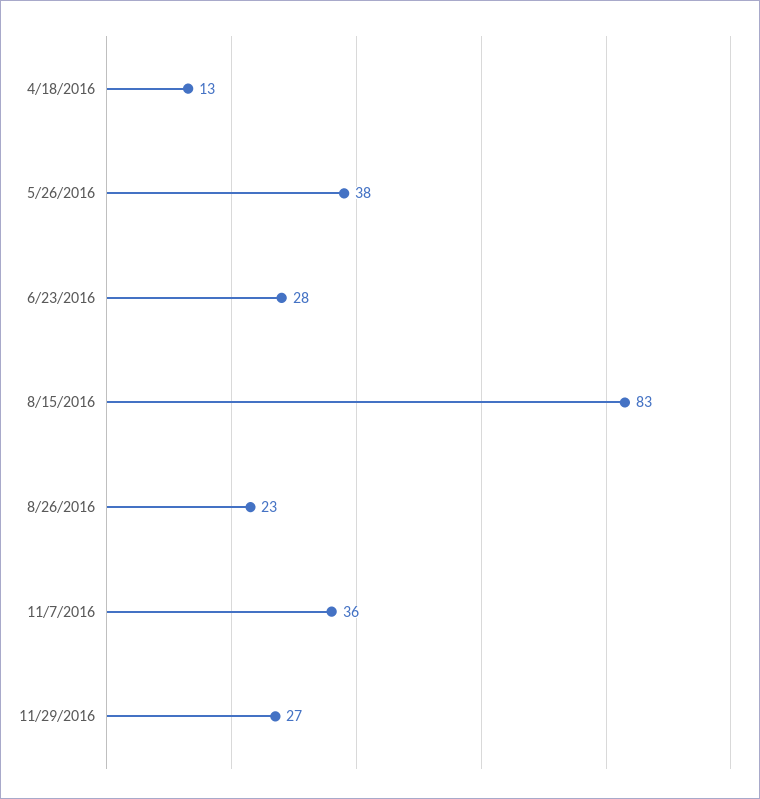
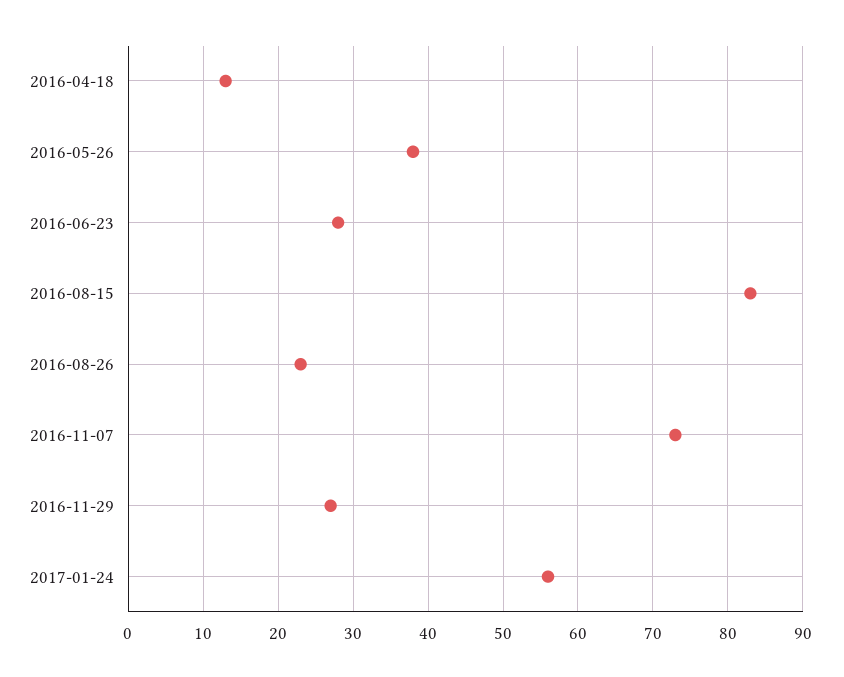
11/7/2016: 36 -> 73
2017-01-24: none -> 56

